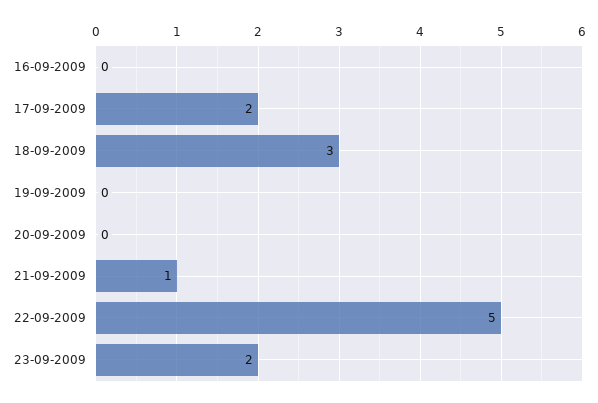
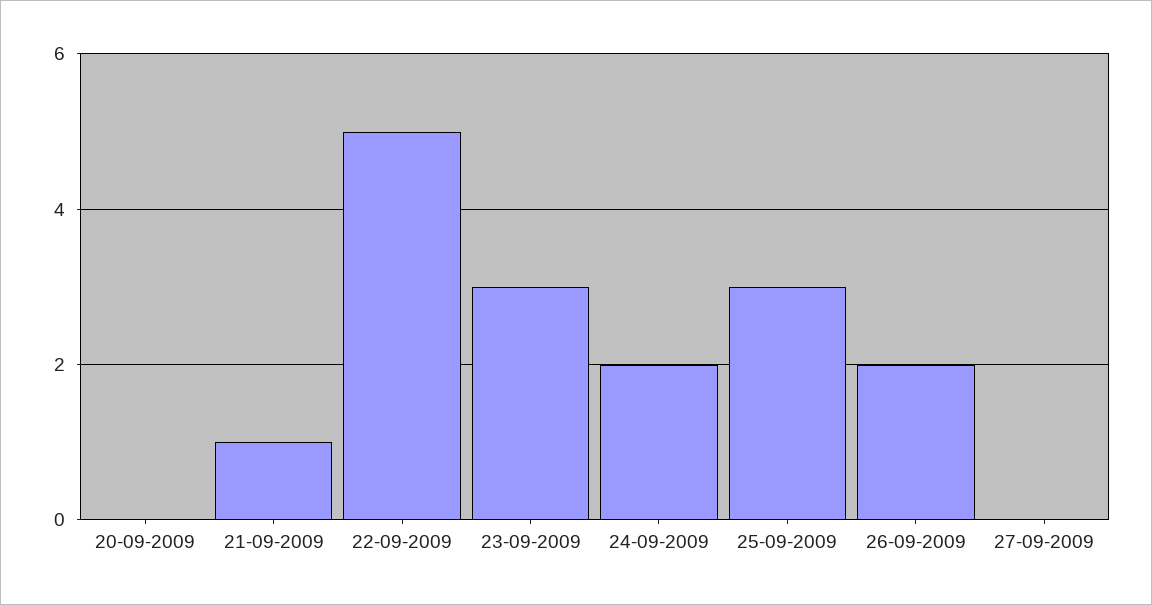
16-09-2009: 0 -> none
17-09-2009: 2 -> none
18-09-2009: 3 -> none
19-09-2009: 0 -> none
23-09-2009: 2 -> 3
24-09-2009: none -> 2
25-09-2009: none -> 3
26-09-2009: none -> 2
27-09-2009: none -> 0

